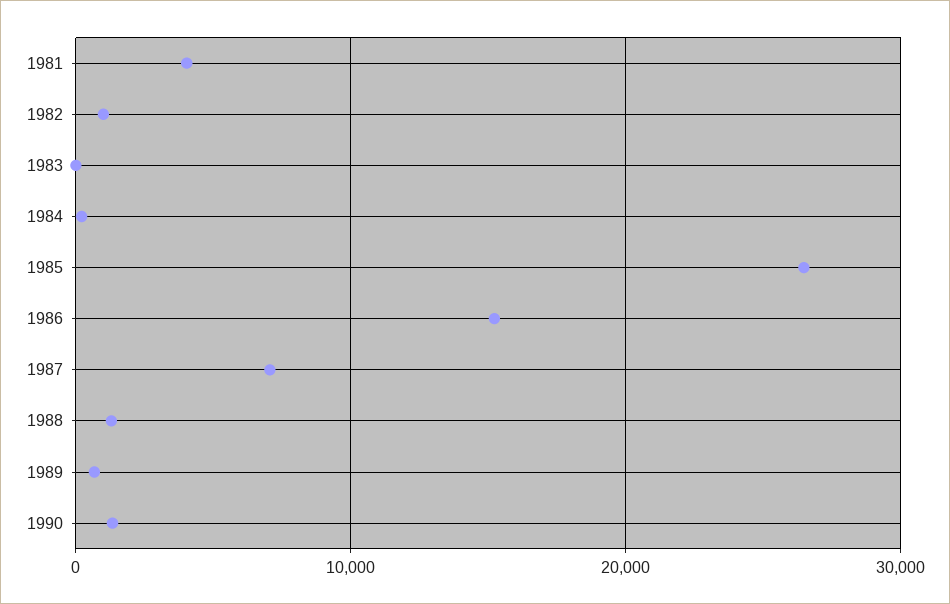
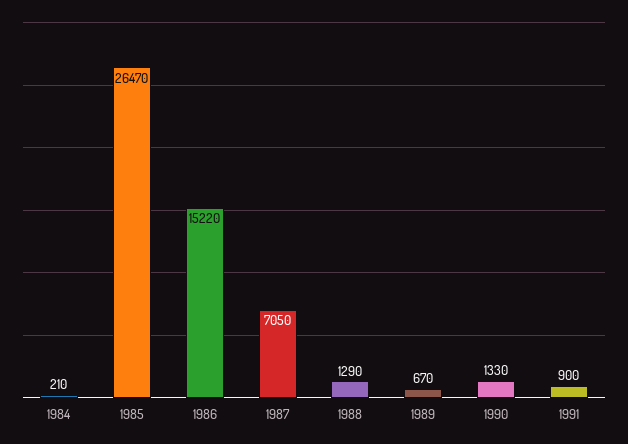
1981: 4000 -> none
1982: 1000 -> none
1983: 0 -> none
1991: none -> 900

